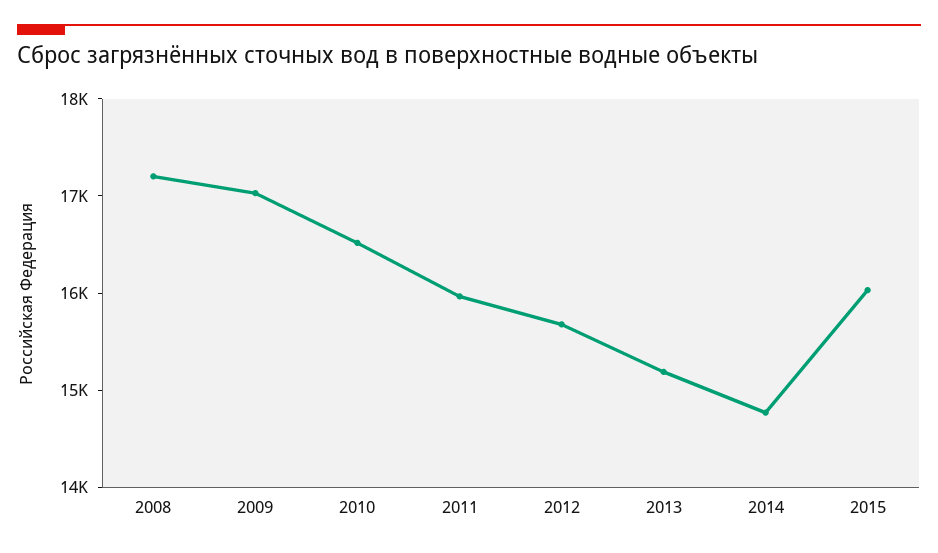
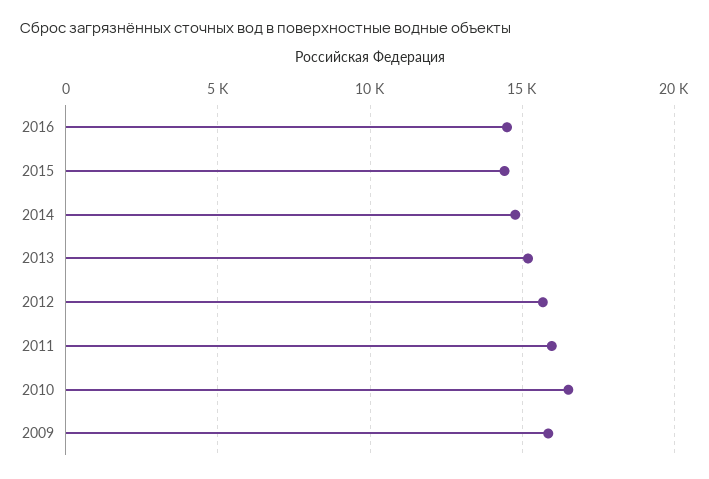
2008: 17200 -> none
2009: 17000 -> 16000
2015: 16000 -> 14500
2016: none -> 14500

